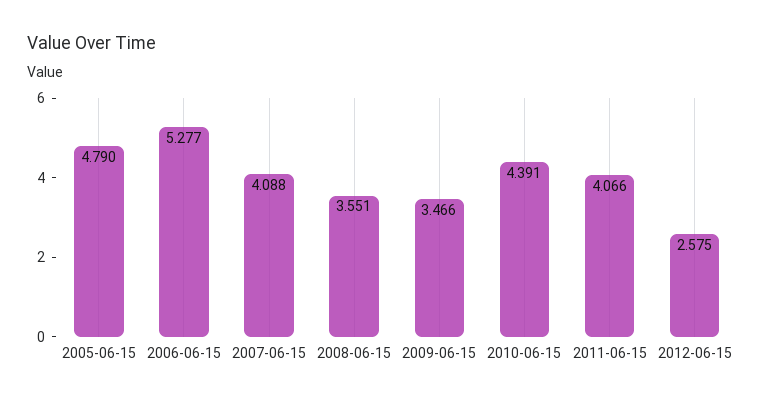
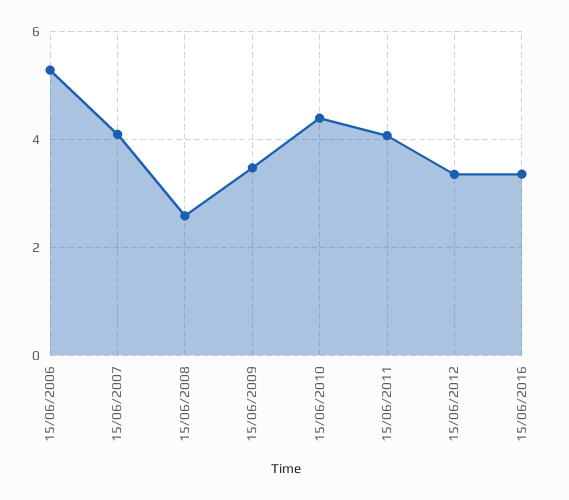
2005-06-15: 4.79 -> none
2008-06-15: 3.551 -> 2.6
2012-06-15: 2.575 -> 3.4
15/06/2016: none -> 3.4

